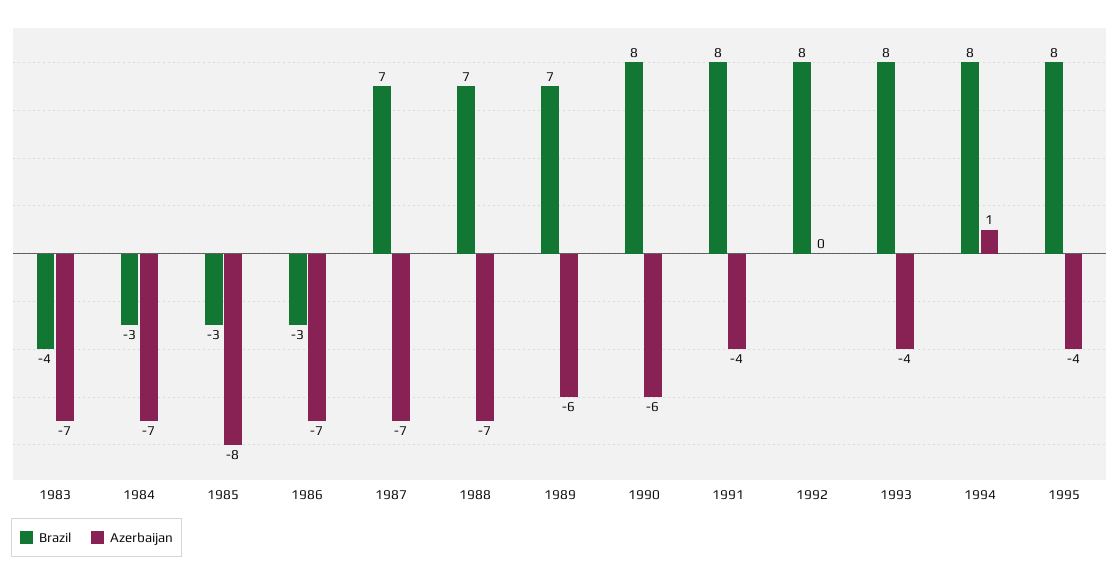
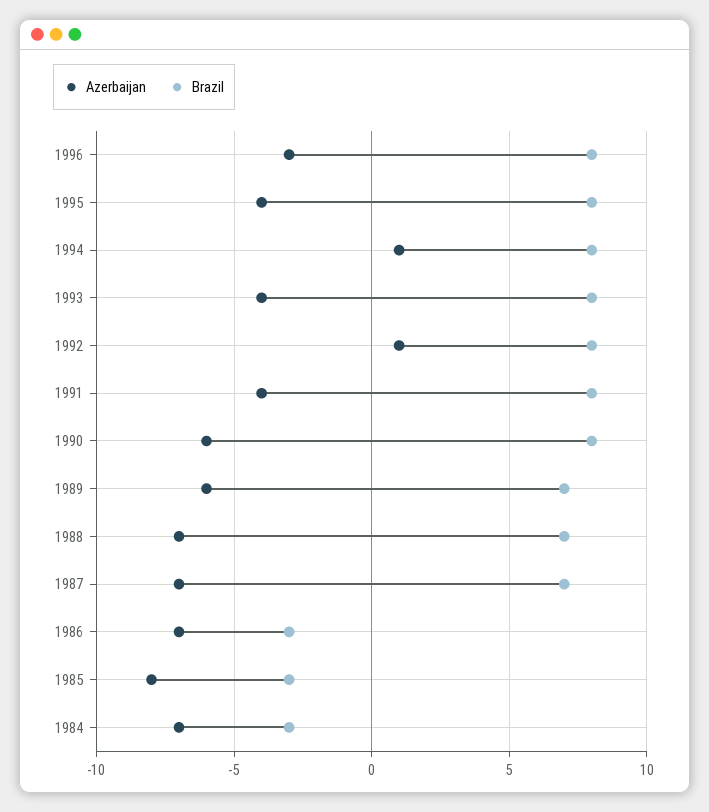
Brazil, 1983: -4 -> none
Azerbaijan, 1983: -7 -> none
Azerbaijan, 1992: 0 -> 1
Azerbaijan, 1996: none -> -3
Brazil, 1996: none -> 8

